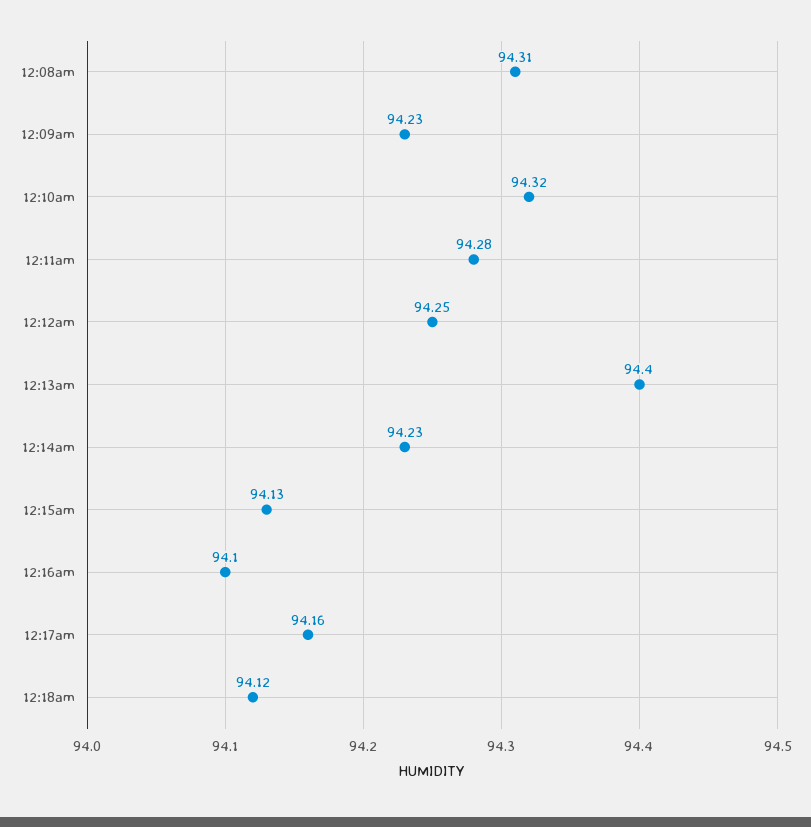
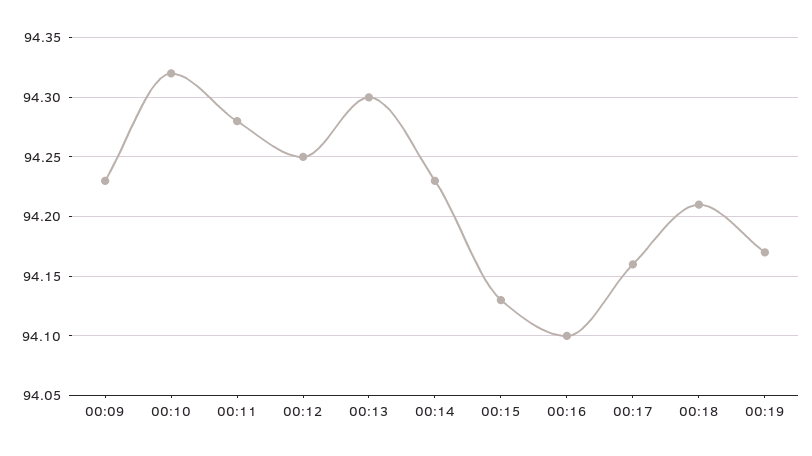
12:08am: 94.31 -> none
12:13am: 94.4 -> 94.3
12:18am: 94.12 -> 94.21
00:19: none -> 94.17

